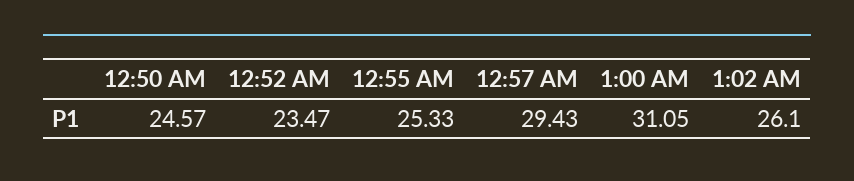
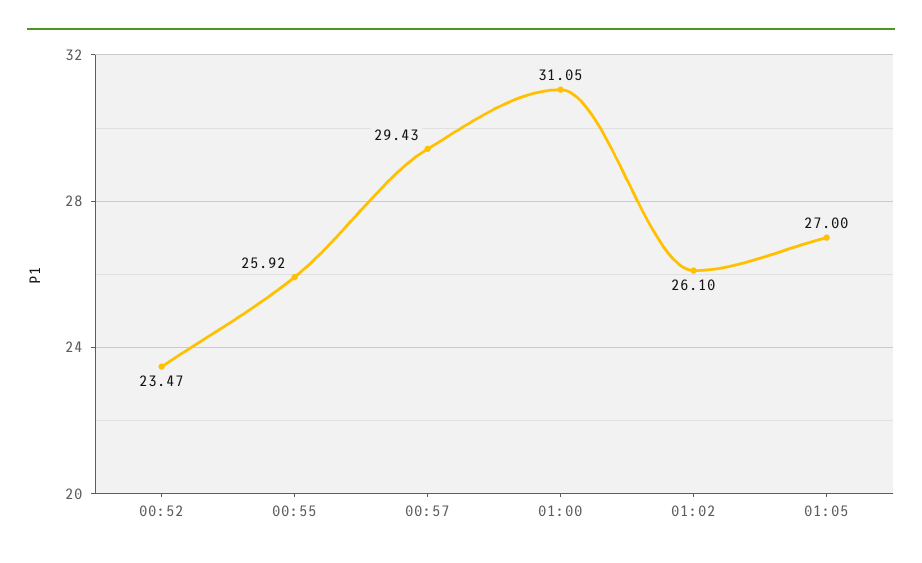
12:50 AM: 24.57 -> none
12:55 AM: 25.33 -> 25.92
01:05: none -> 27

